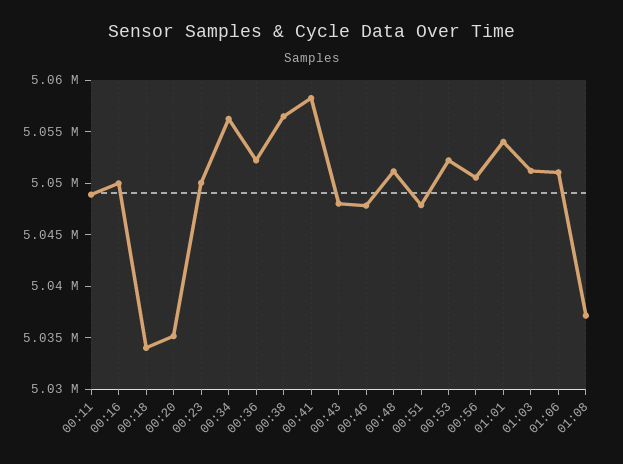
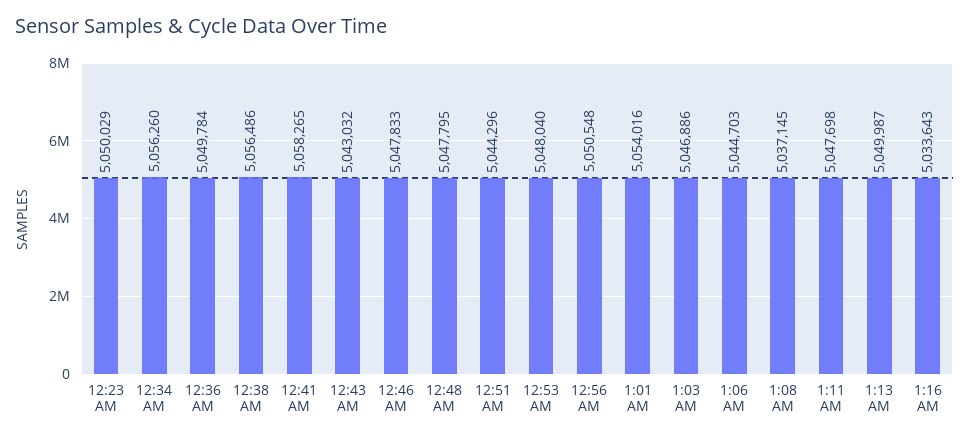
00:11: 5049000 -> none
00:16: 5050000 -> none
00:18: 5034000 -> none
00:20: 5035000 -> none
00:36: 5052000 -> 5049784
00:43: 5048000 -> 5043032
00:48: 5051000 -> 5047795
00:51: 5048000 -> 5044296
00:53: 5052000 -> 5048040
01:03: 5051000 -> 5046886
01:06: 5051000 -> 5044703
1:11 AM: none -> 5047698
1:13 AM: none -> 5049987
1:16 AM: none -> 5033643

